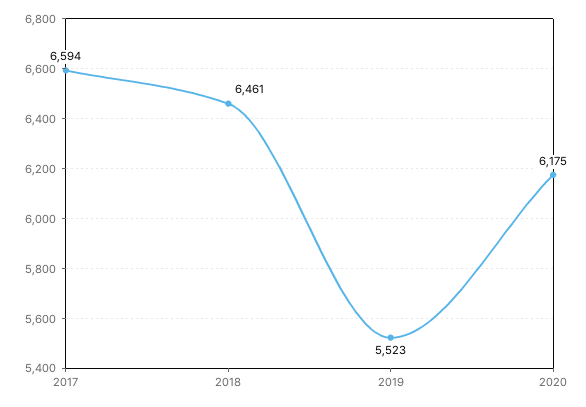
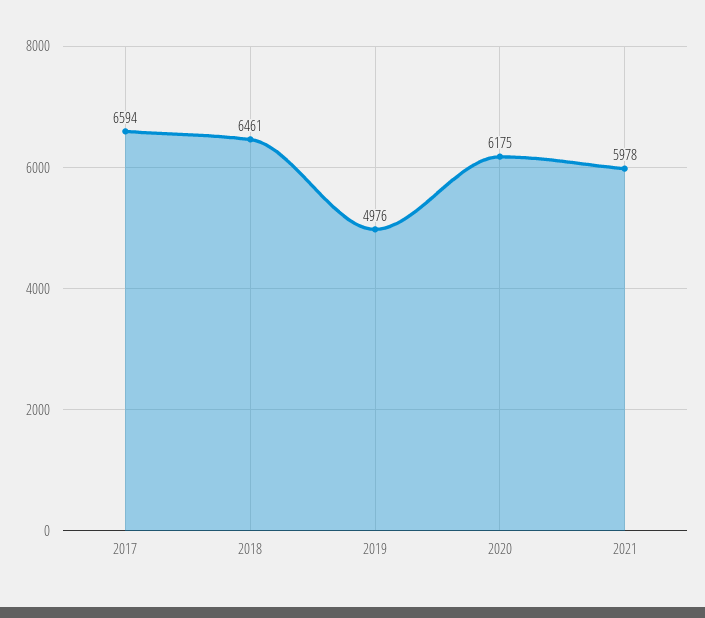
2019: 5523 -> 4976
2021: none -> 5978

